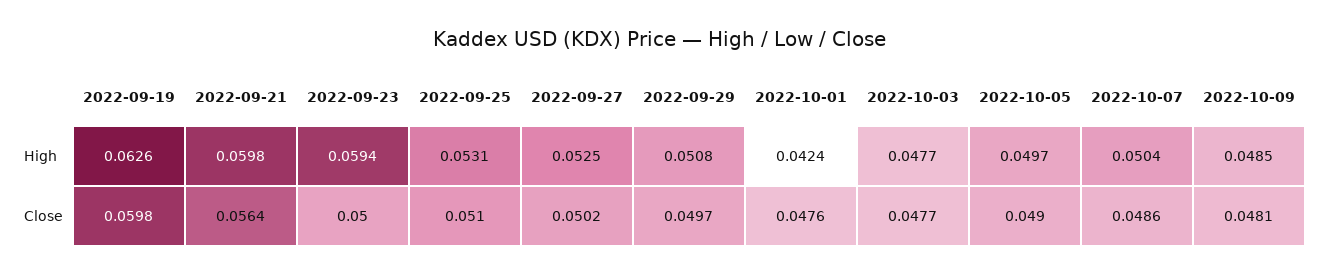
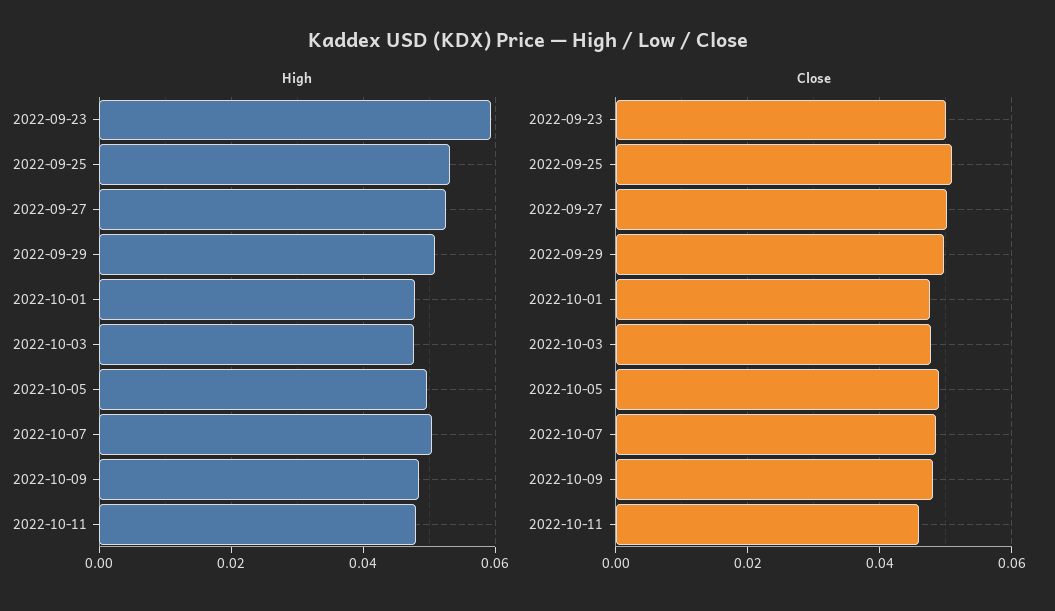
High, 2022-09-19: 0.0626 -> none
High, 2022-09-21: 0.0598 -> none
High, 2022-10-01: 0.0424 -> 0.048
Close, 2022-09-19: 0.0598 -> none
Close, 2022-09-21: 0.0564 -> none
High, 2022-10-11: none -> 0.048
Close, 2022-10-11: none -> 0.046

